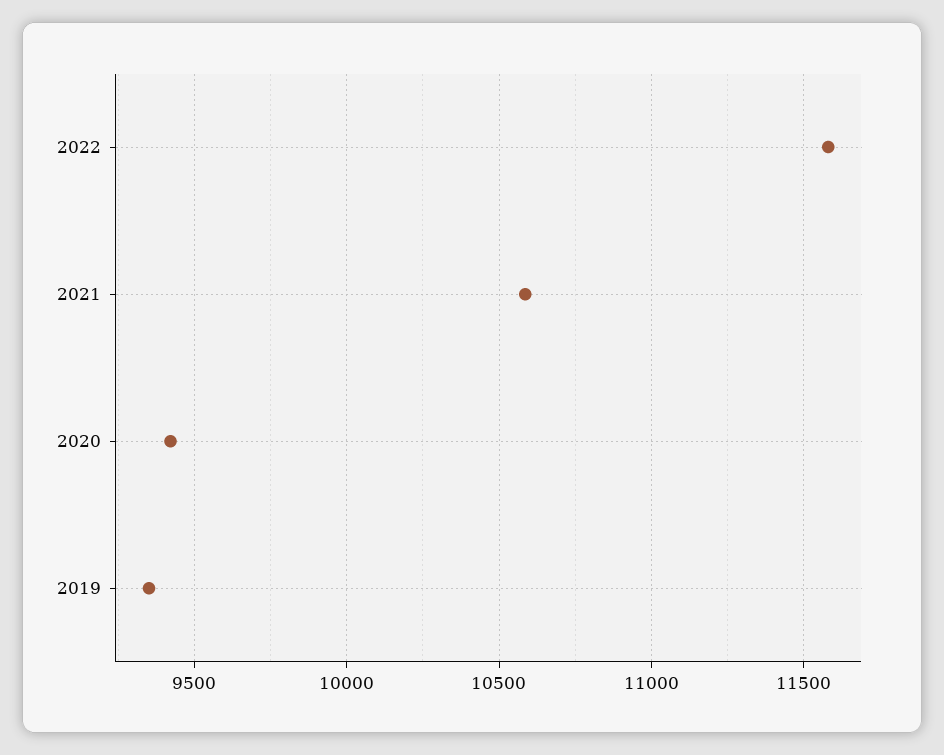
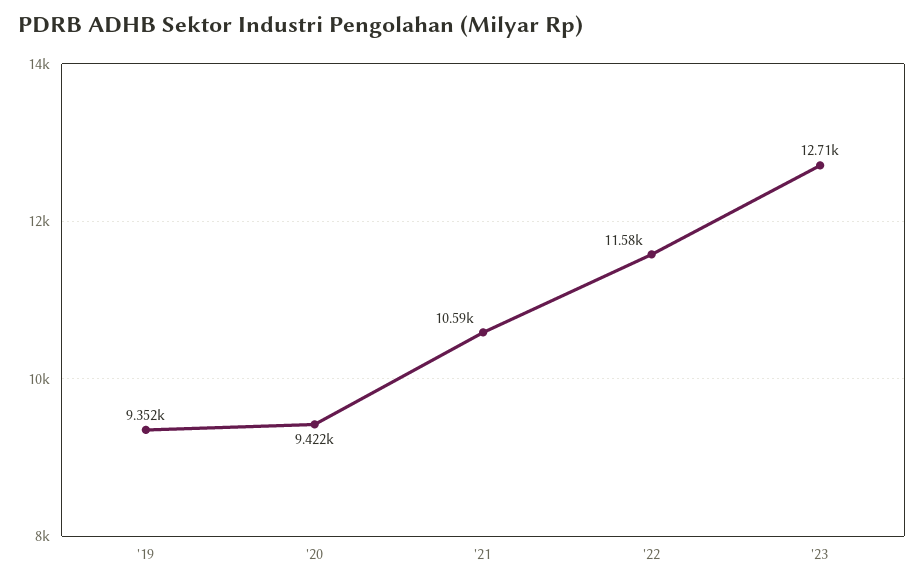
'23: none -> 12710

